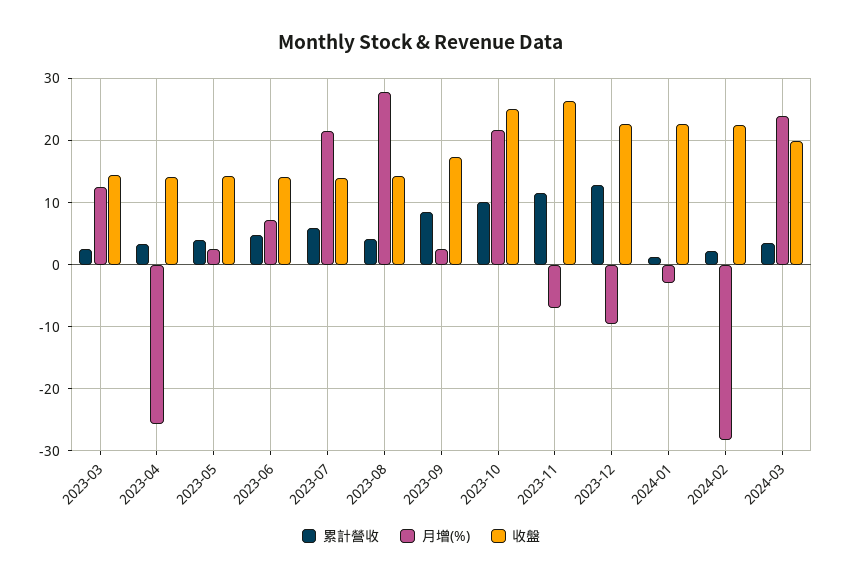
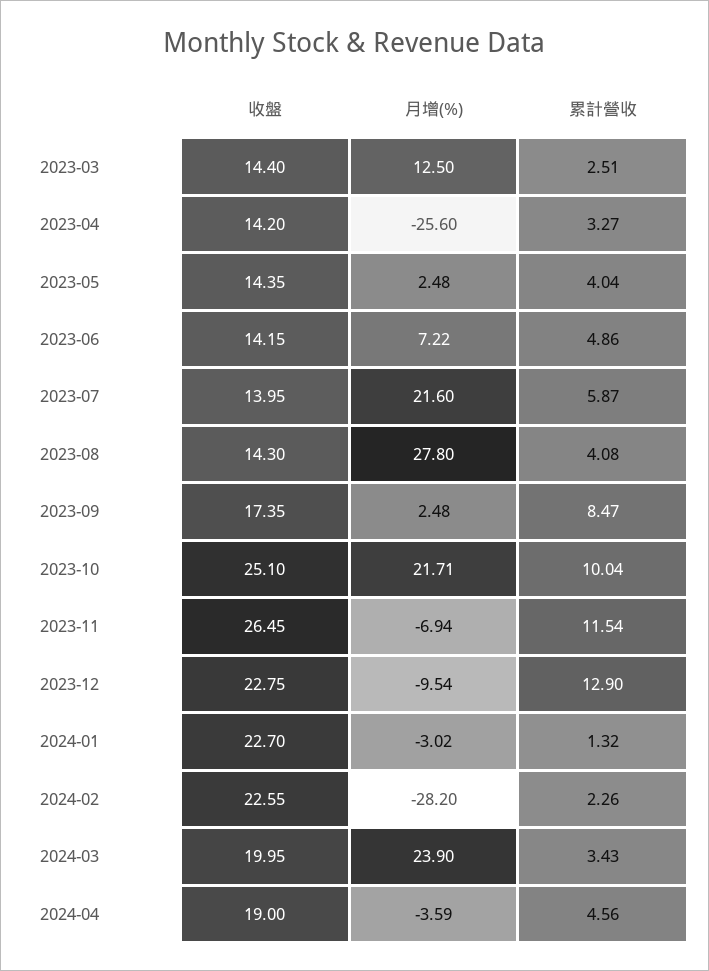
收盤, 2024-04: none -> 19
月增(%), 2024-04: none -> -3.59
累計營收, 2024-04: none -> 4.56

